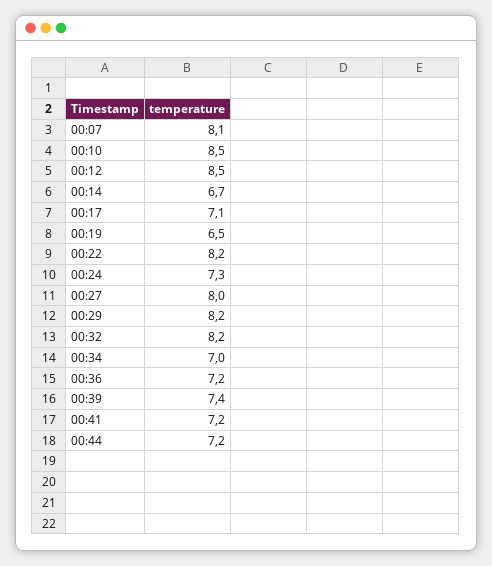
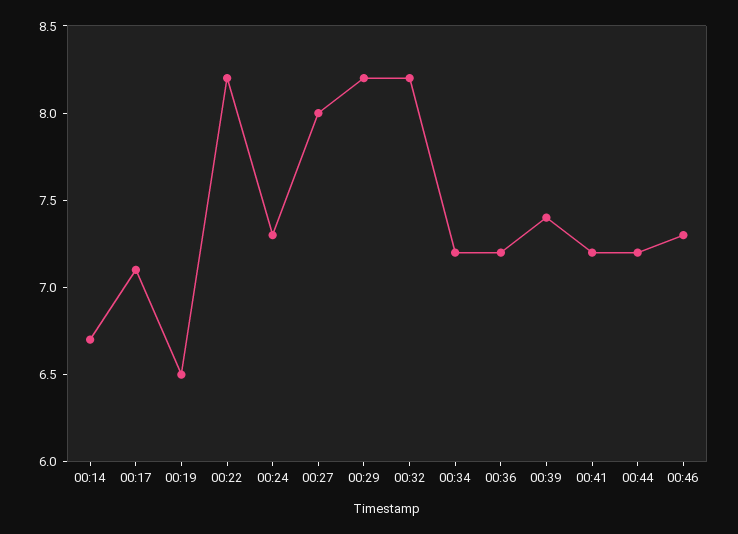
00:07: 8.1 -> none
00:10: 8.5 -> none
00:12: 8.5 -> none
00:34: 7 -> 7.2
00:46: none -> 7.3

